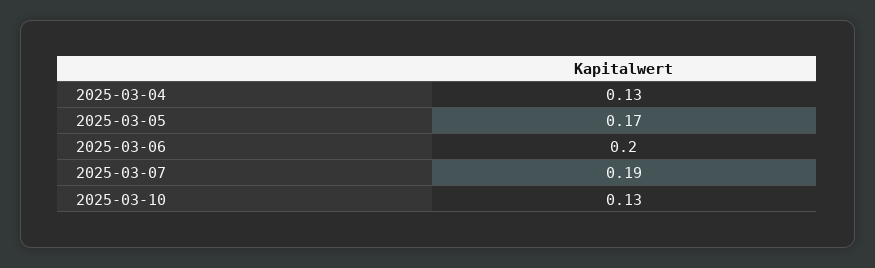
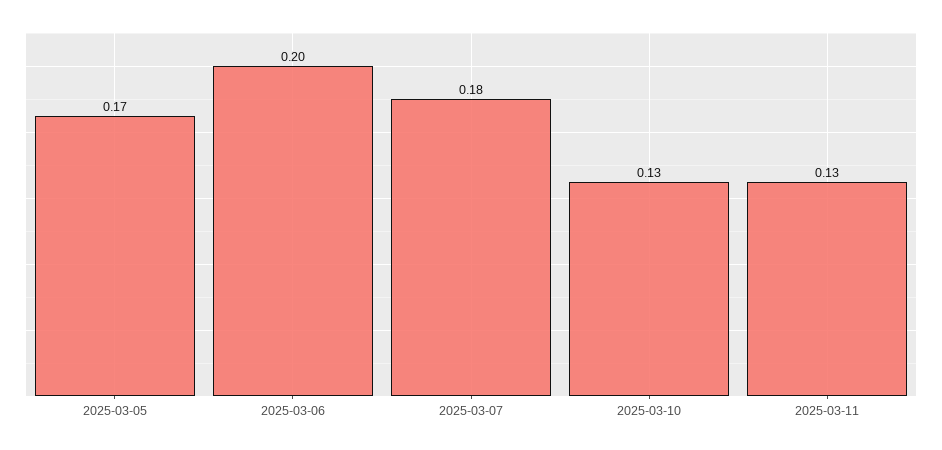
2025-03-04: 0.13 -> none
2025-03-07: 0.19 -> 0.18
2025-03-11: none -> 0.13

